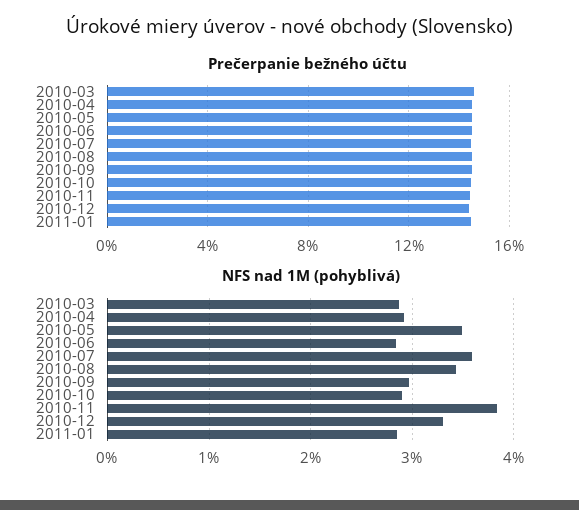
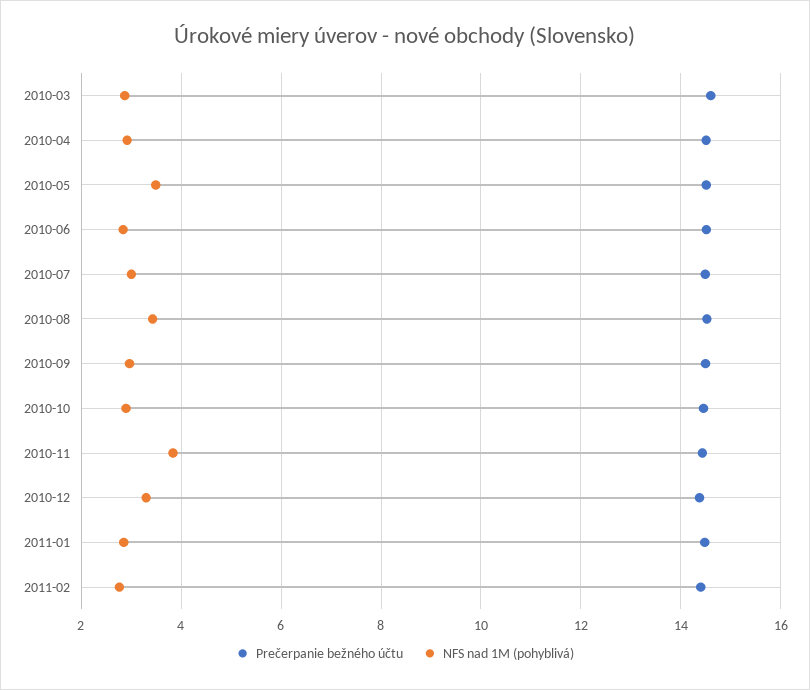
NFS nad 1M (pohyblivá), 2010-07: 3.6 -> 3
Prečerpanie bežného účtu, 2011-02: none -> 14.4
NFS nad 1M (pohyblivá), 2011-02: none -> 2.8

